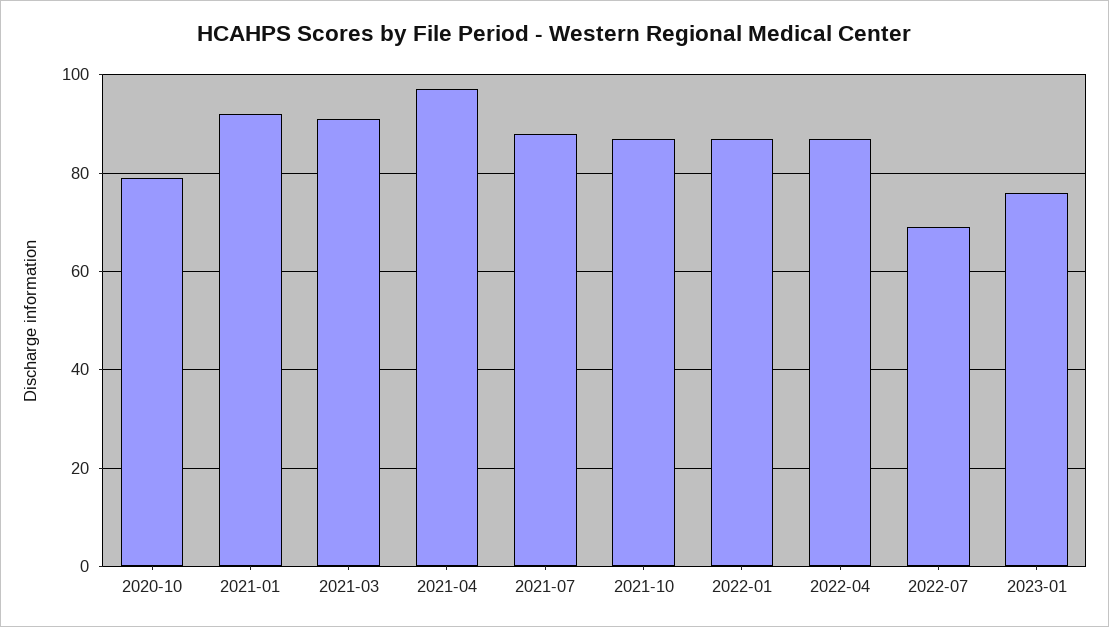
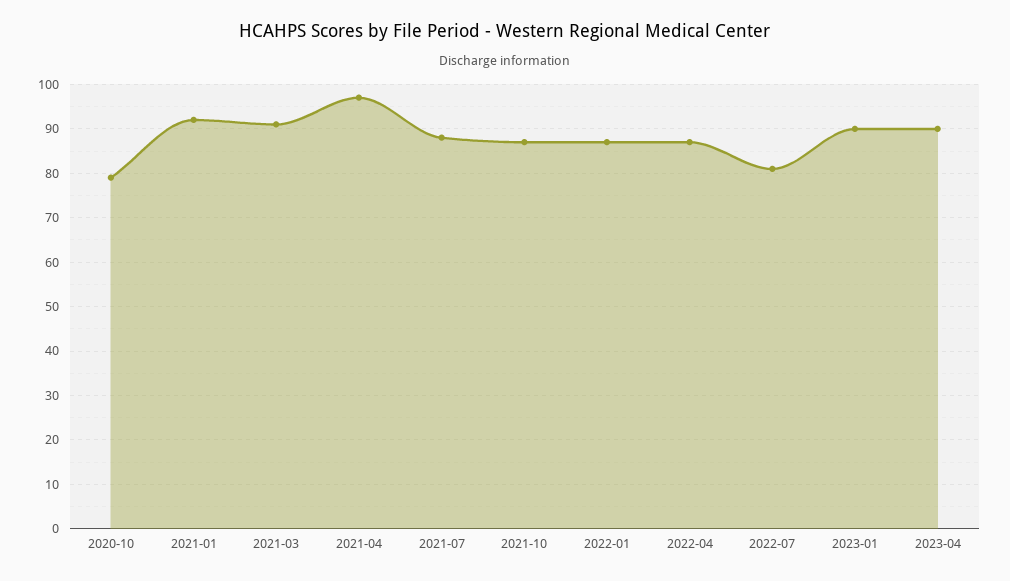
2022-07: 70 -> 80
2023-01: 75 -> 90
2023-04: none -> 90

